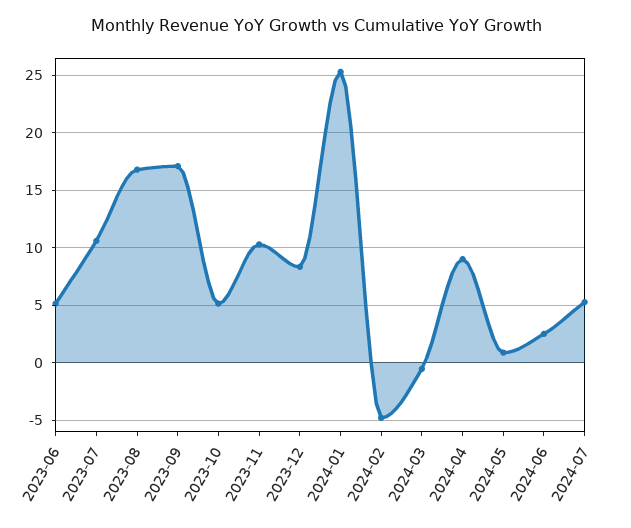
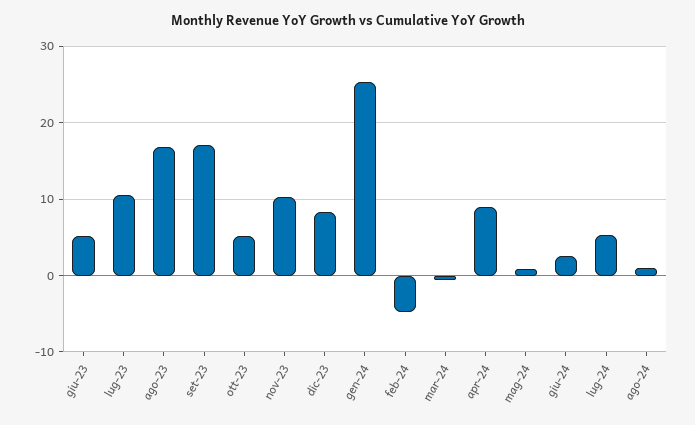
ago-24: none -> 1

